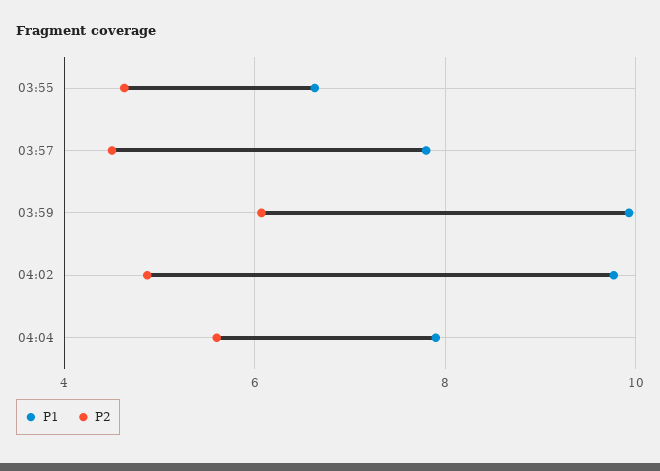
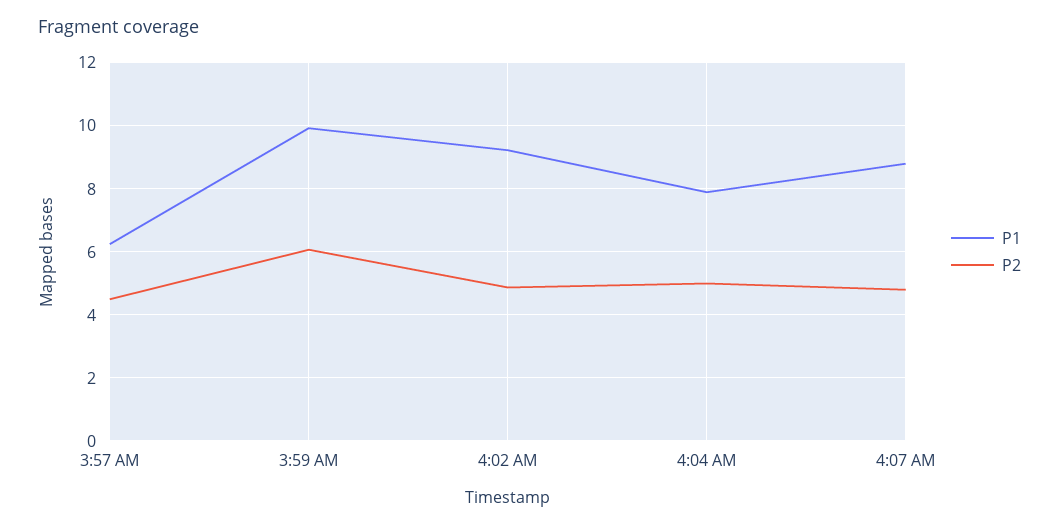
P1, 03:55: 6.6 -> none
P2, 03:55: 4.6 -> none
P1, 03:57: 7.8 -> 6.2
P1, 04:02: 9.8 -> 9.2
P2, 04:04: 5.6 -> 5
P1, 4:07 AM: none -> 8.8
P2, 4:07 AM: none -> 4.8

